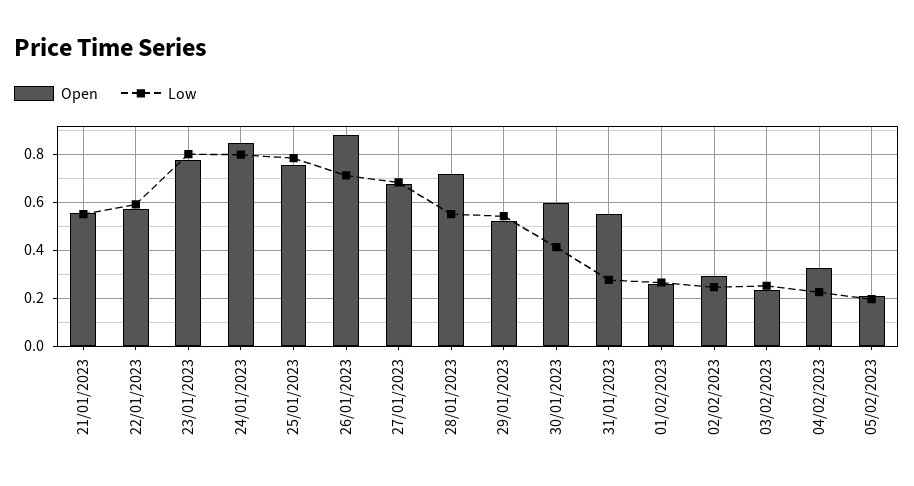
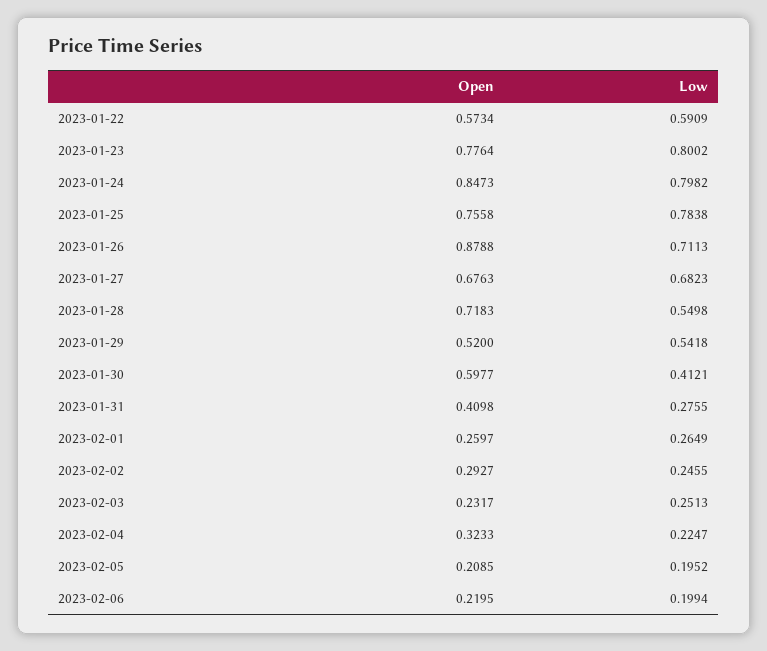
Open, 21/01/2023: 0.55 -> none
Low, 21/01/2023: 0.55 -> none
Open, 31/01/2023: 0.55 -> 0.4098
Open, 2023-02-06: none -> 0.2195
Low, 2023-02-06: none -> 0.1994

